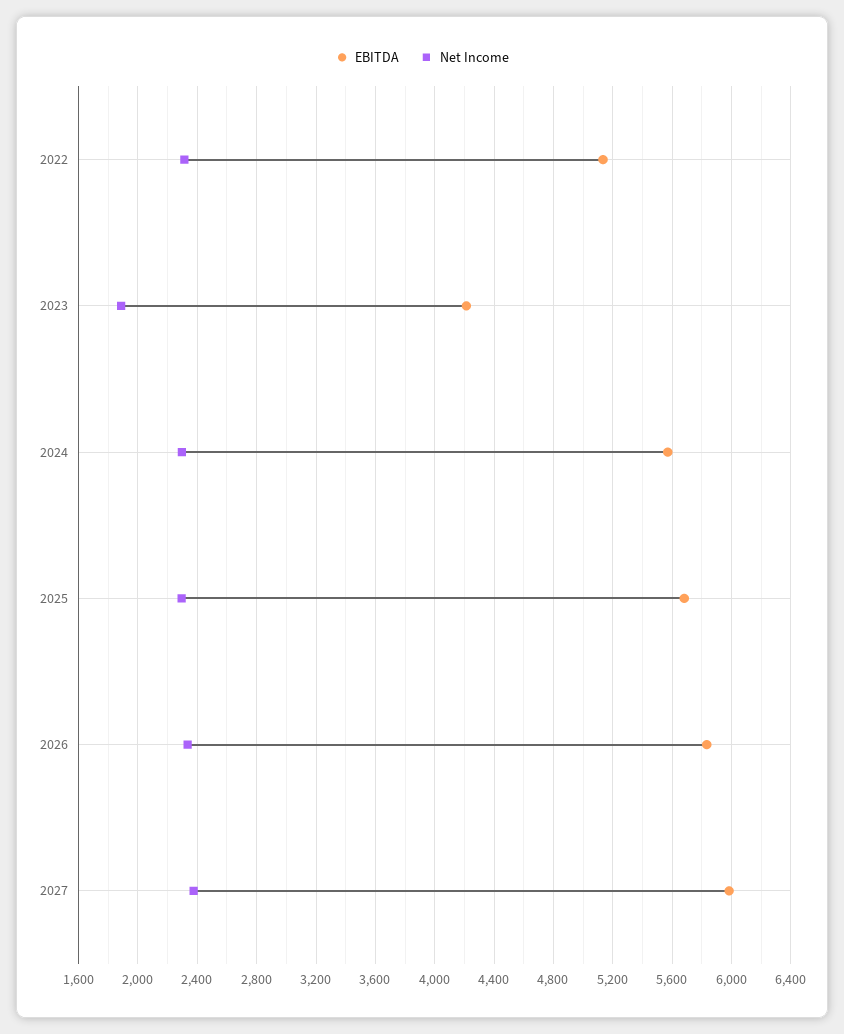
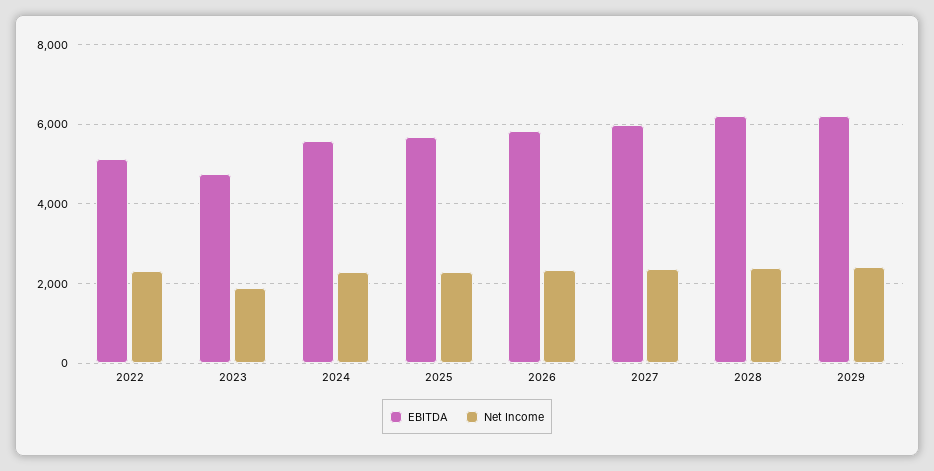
EBITDA, 2023: 4200 -> 4800
EBITDA, 2028: none -> 6200
Net Income, 2028: none -> 2400
EBITDA, 2029: none -> 6200
Net Income, 2029: none -> 2400

